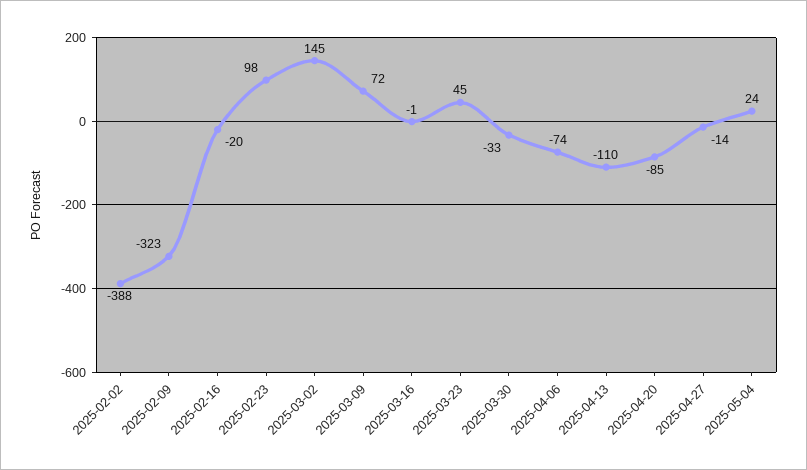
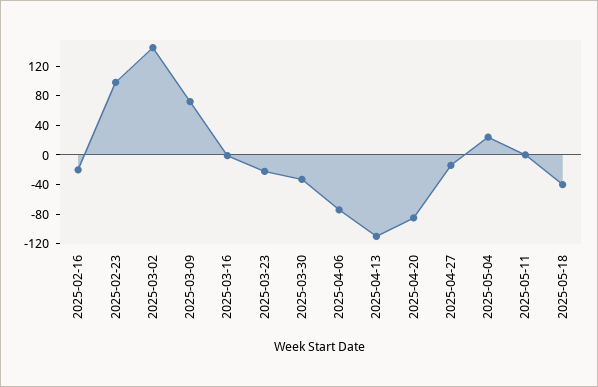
2025-02-02: -388 -> none
2025-02-09: -323 -> none
2025-03-23: 45 -> -20
2025-05-11: none -> 0
2025-05-18: none -> -40

